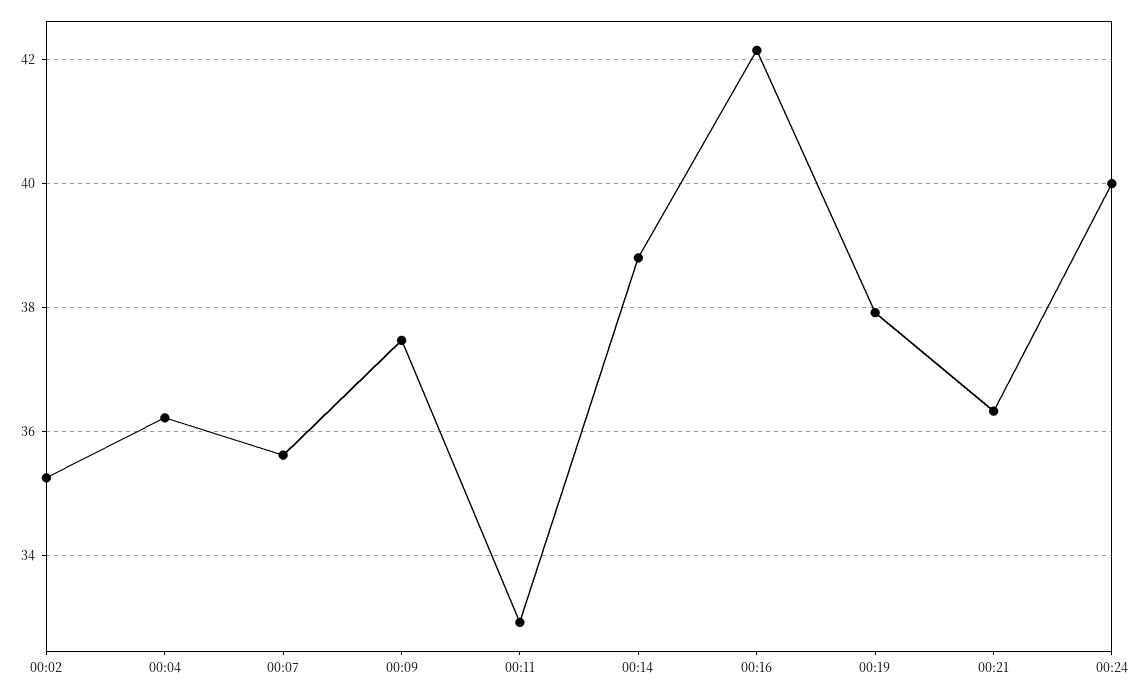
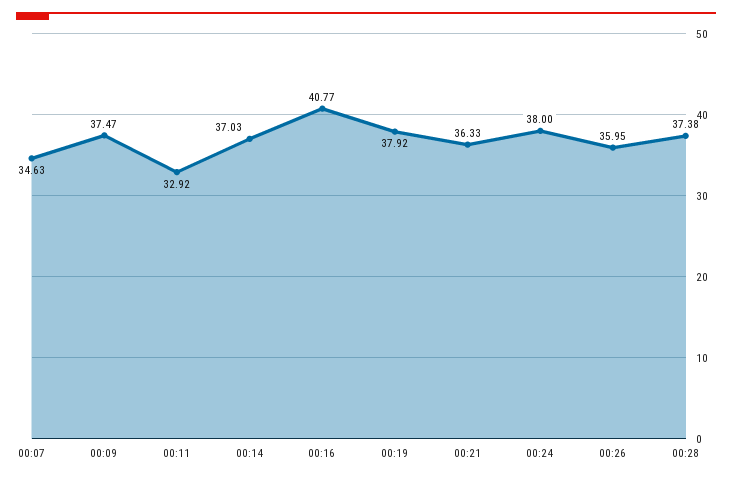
00:02: 35.2 -> none
00:04: 36.2 -> none
00:07: 35.6 -> 34.63
00:14: 38.8 -> 37.03
00:16: 42.2 -> 40.77
00:24: 40 -> 38
00:26: none -> 35.95
00:28: none -> 37.38

